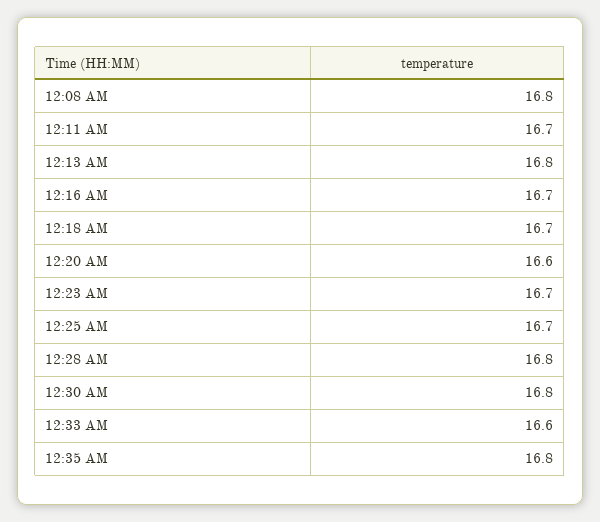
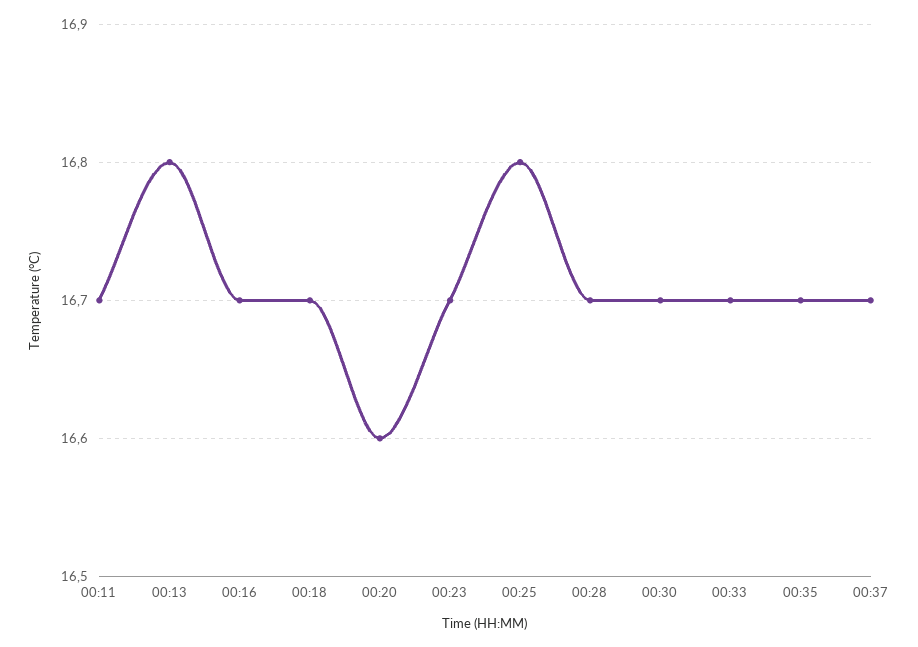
12:08 AM: 16.8 -> none
12:25 AM: 16.7 -> 16.8
12:28 AM: 16.8 -> 16.7
12:30 AM: 16.8 -> 16.7
12:33 AM: 16.6 -> 16.7
12:35 AM: 16.8 -> 16.7
00:37: none -> 16.7

